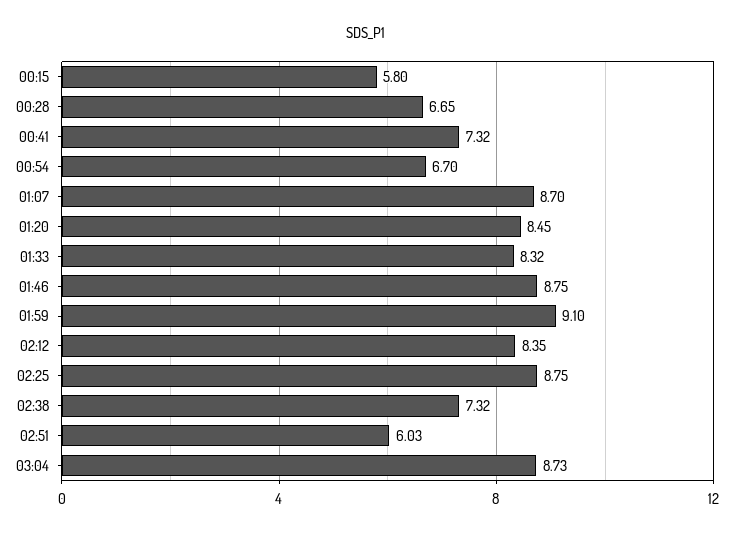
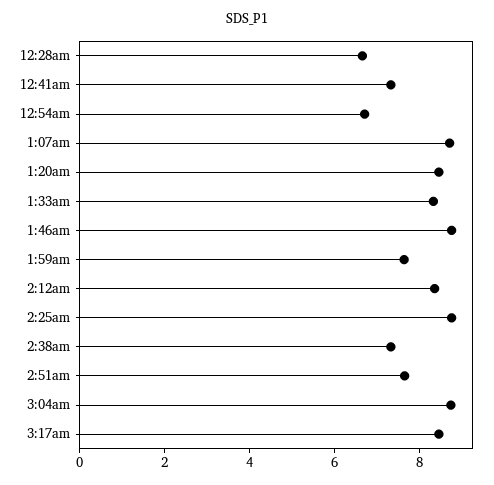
00:15: 5.8 -> none
01:59: 9.1 -> 7.5
02:51: 6.03 -> 7.5
3:17am: none -> 8.5

